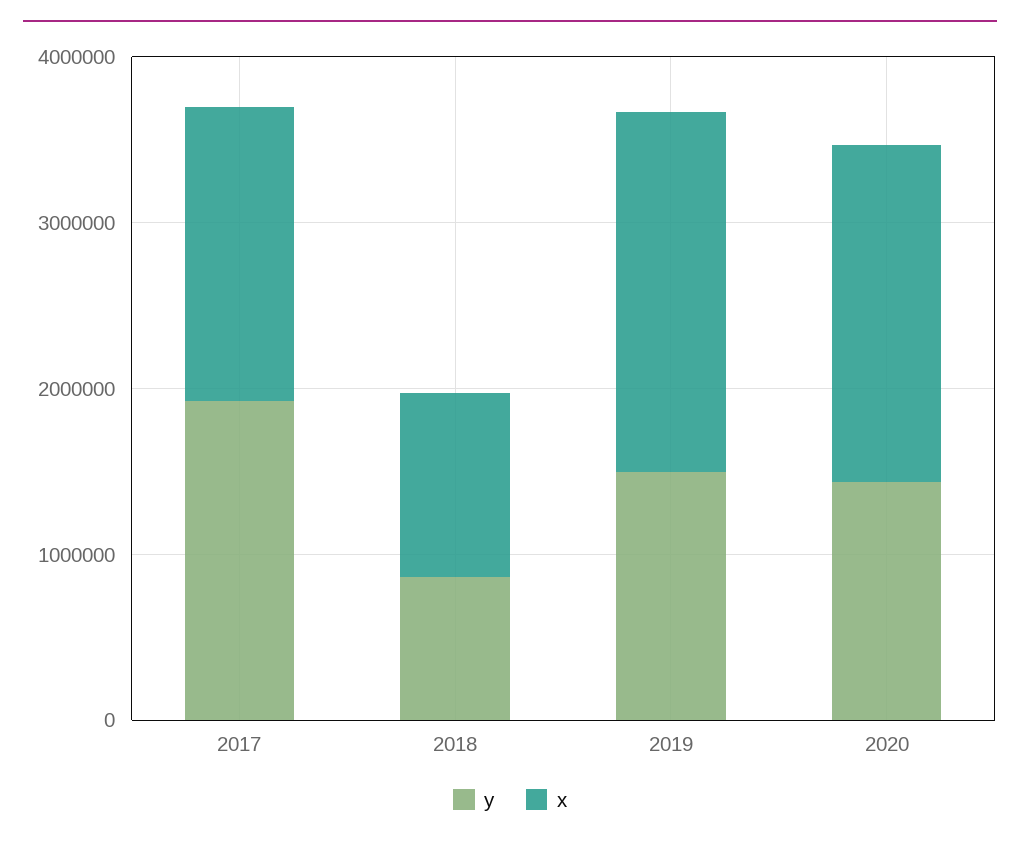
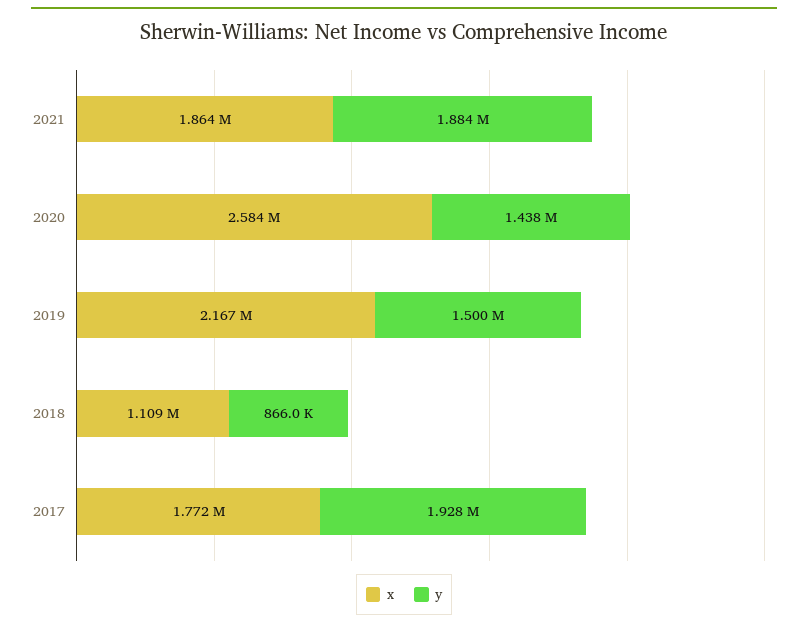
x, 2020: 2000000 -> 2584000
x, 2021: none -> 1864000
y, 2021: none -> 1884000

